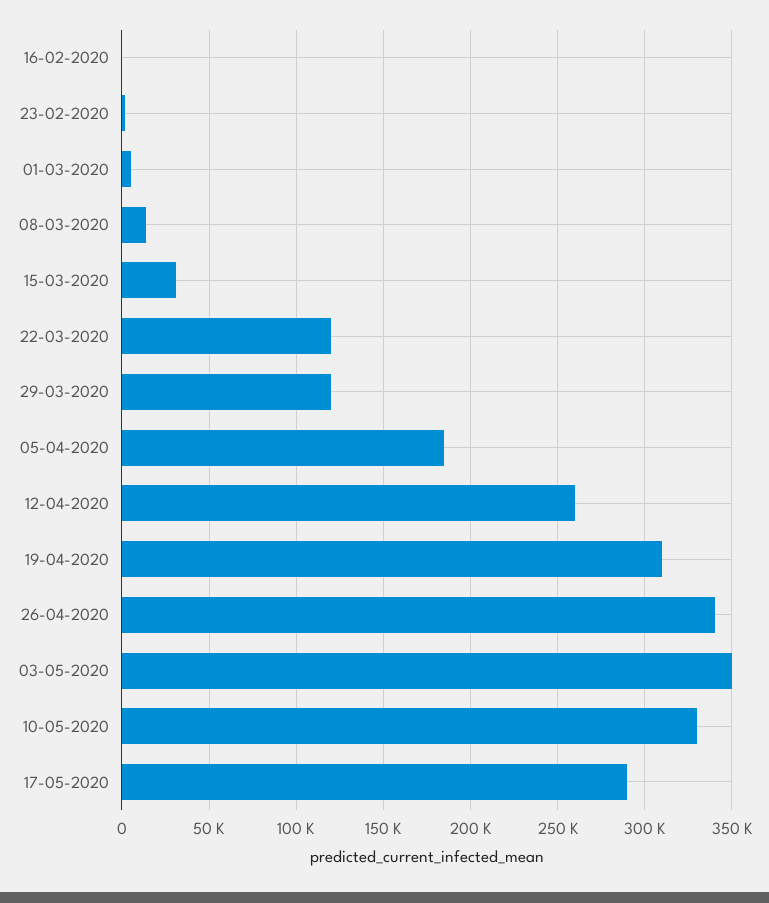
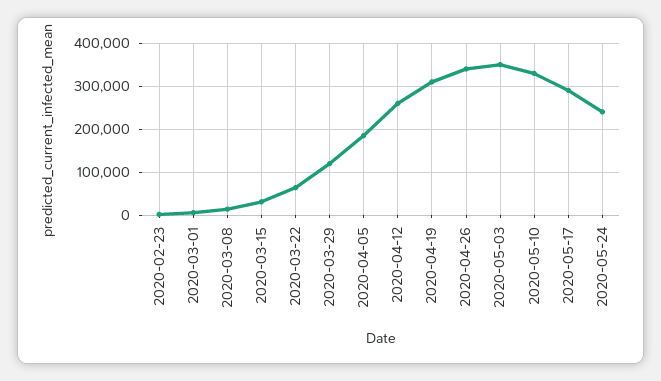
16-02-2020: 0 -> none
22-03-2020: 120000 -> 60000
2020-05-24: none -> 240000

